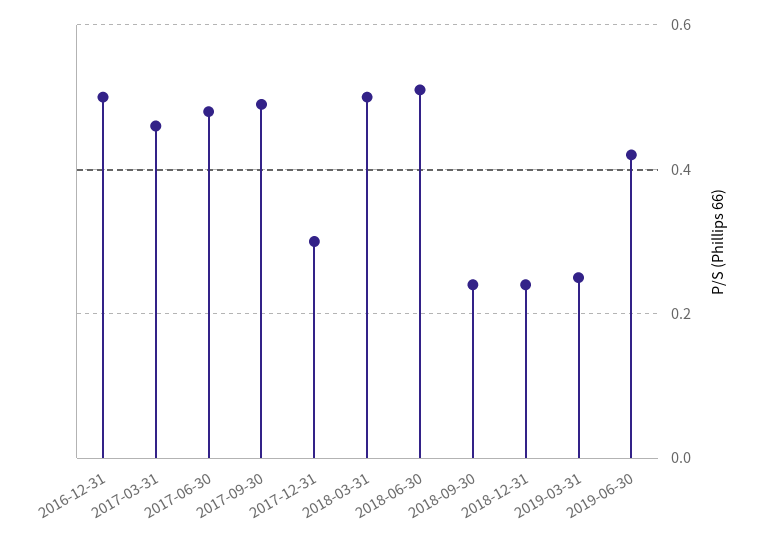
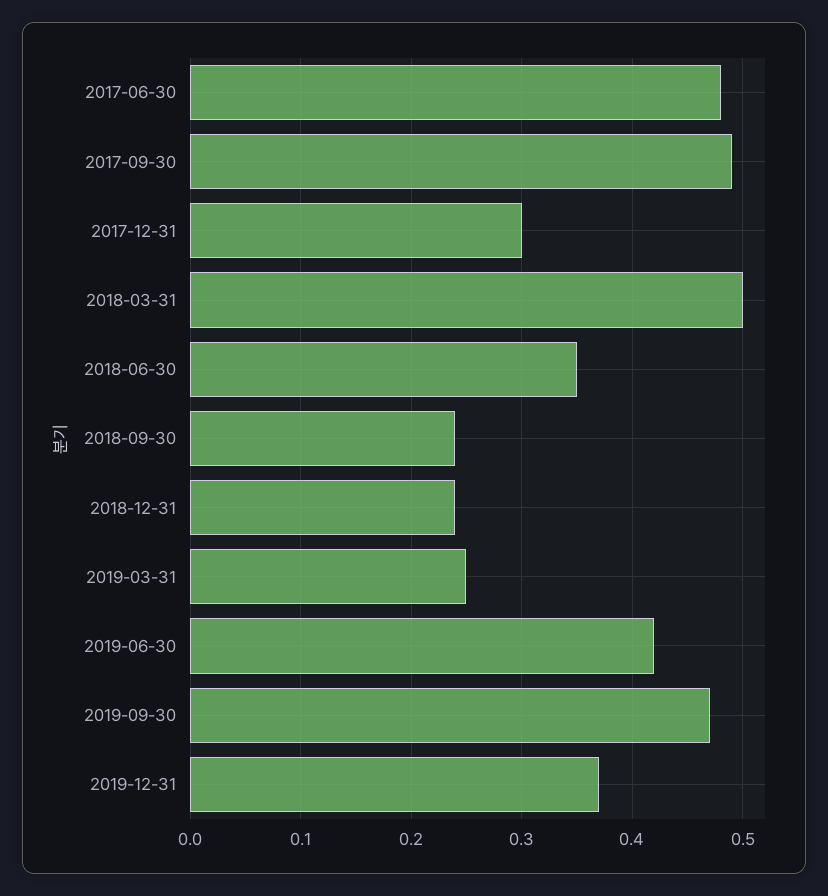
2016-12-31: 0.5 -> none
2017-03-31: 0.45 -> none
2018-06-30: 0.5 -> 0.35
2019-09-30: none -> 0.47
2019-12-31: none -> 0.37

